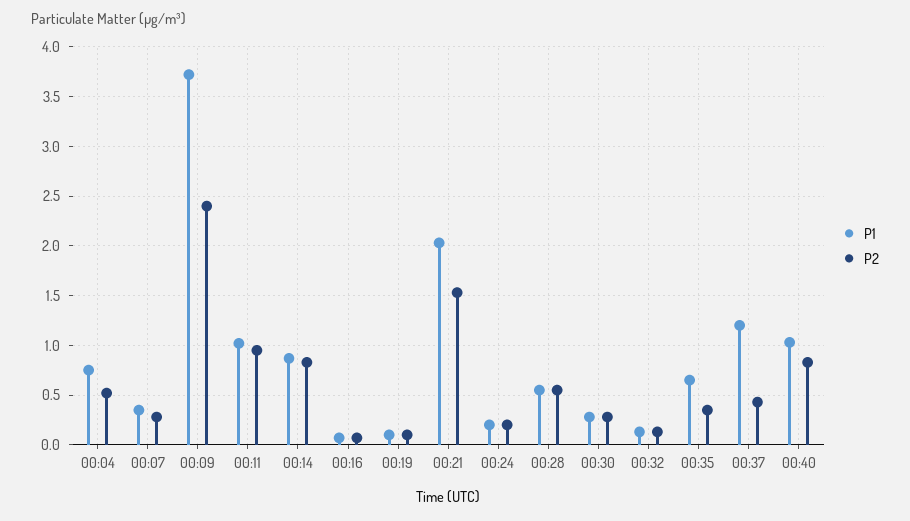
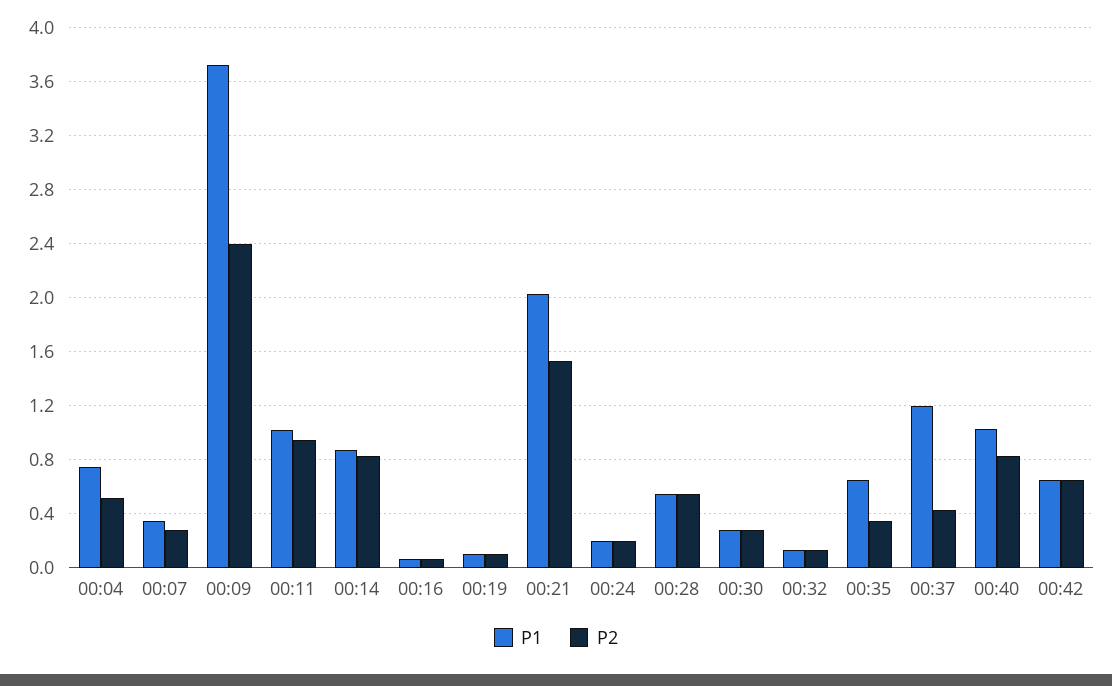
P1, 00:42: none -> 0.65
P2, 00:42: none -> 0.65

